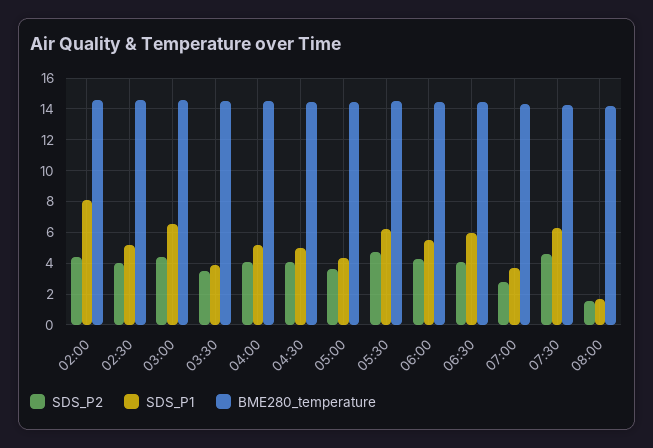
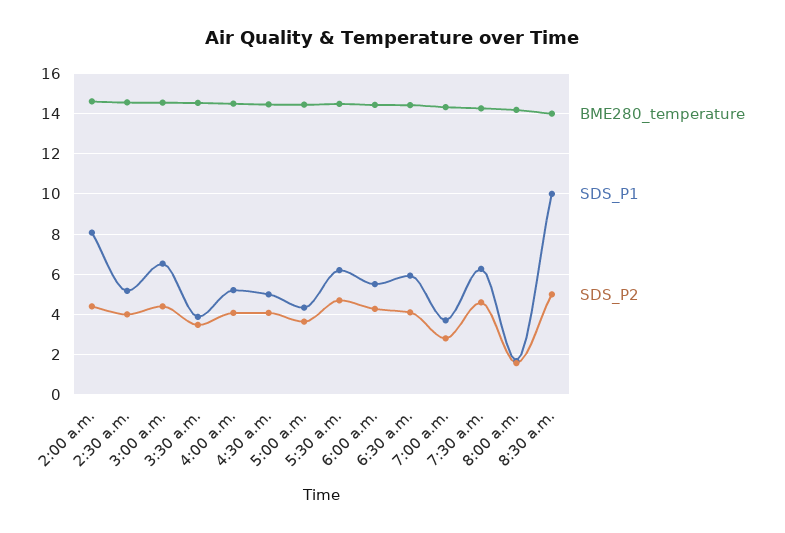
BME280_temperature, 8:30 a.m.: none -> 14
SDS_P1, 8:30 a.m.: none -> 10
SDS_P2, 8:30 a.m.: none -> 5

